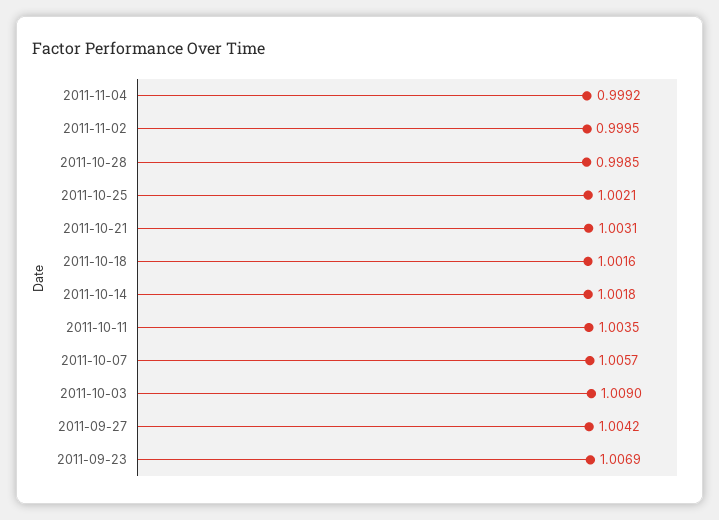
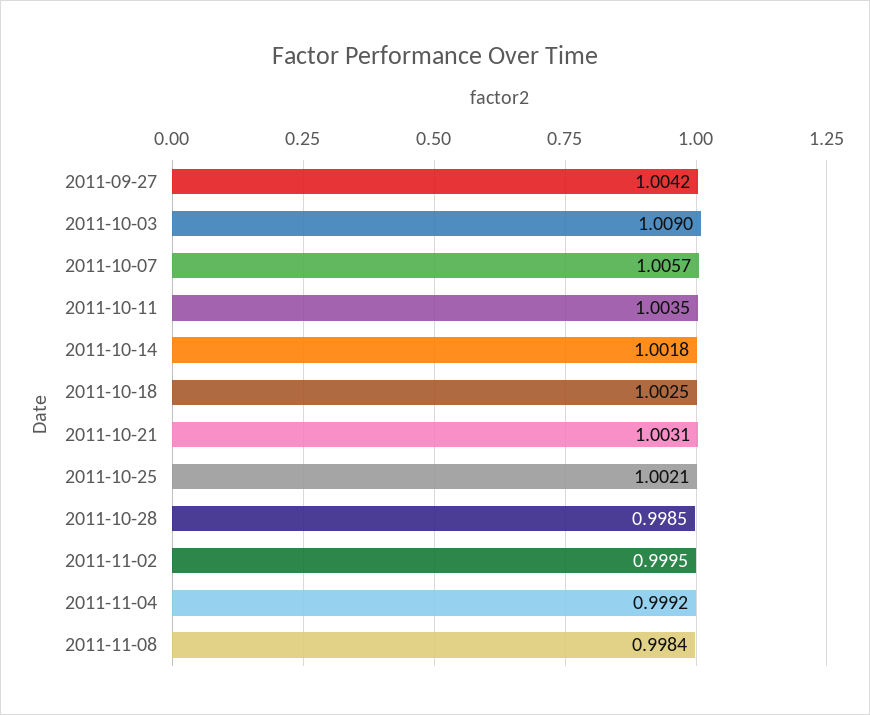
2011-10-18: 1.0016 -> 1.0025
2011-09-23: 1.0069 -> none
2011-11-08: none -> 0.9984

